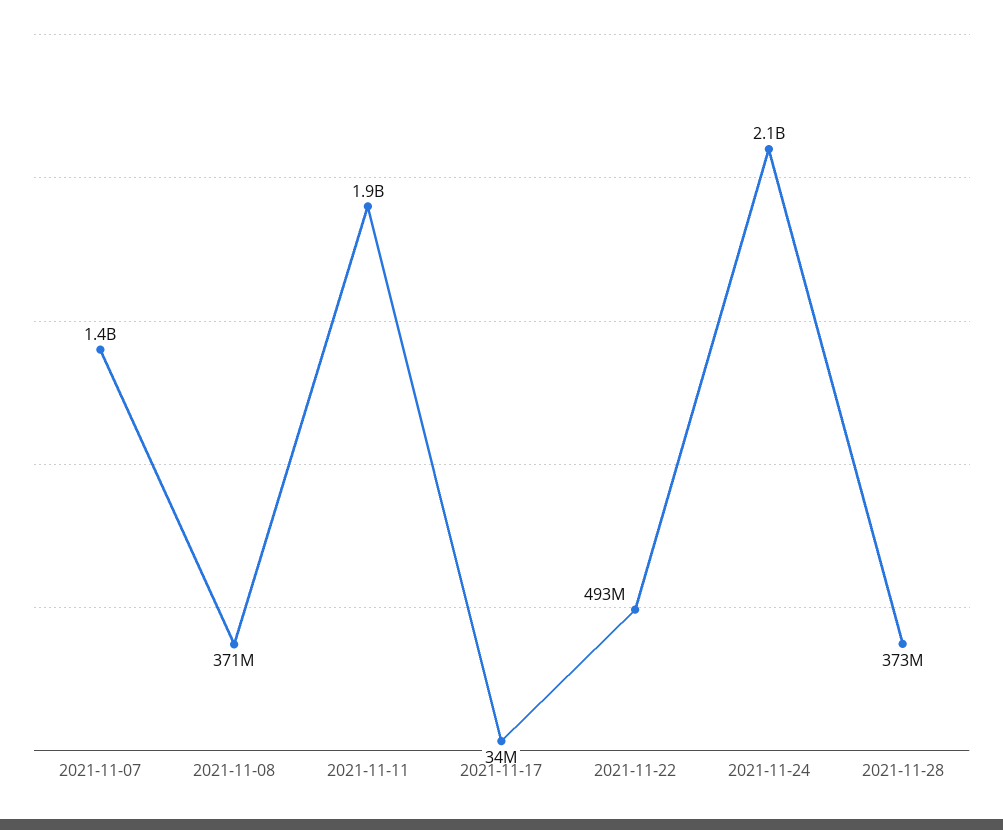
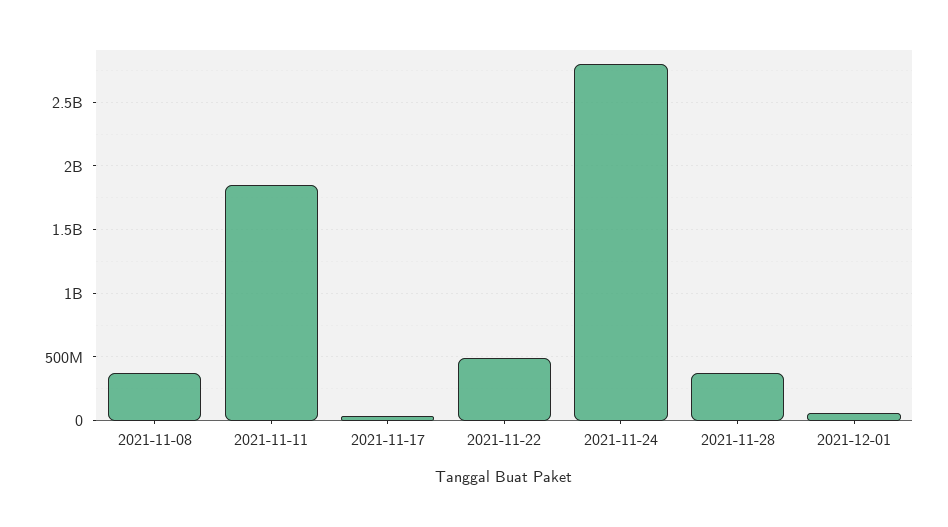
2021-11-07: 1400000000 -> none
2021-11-24: 2100000000 -> 2800000000
2021-12-01: none -> 50000000

